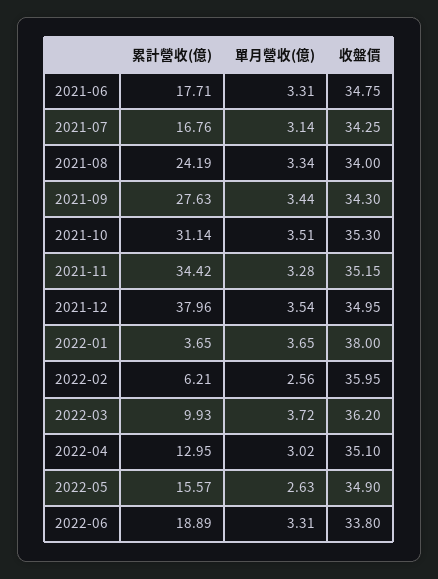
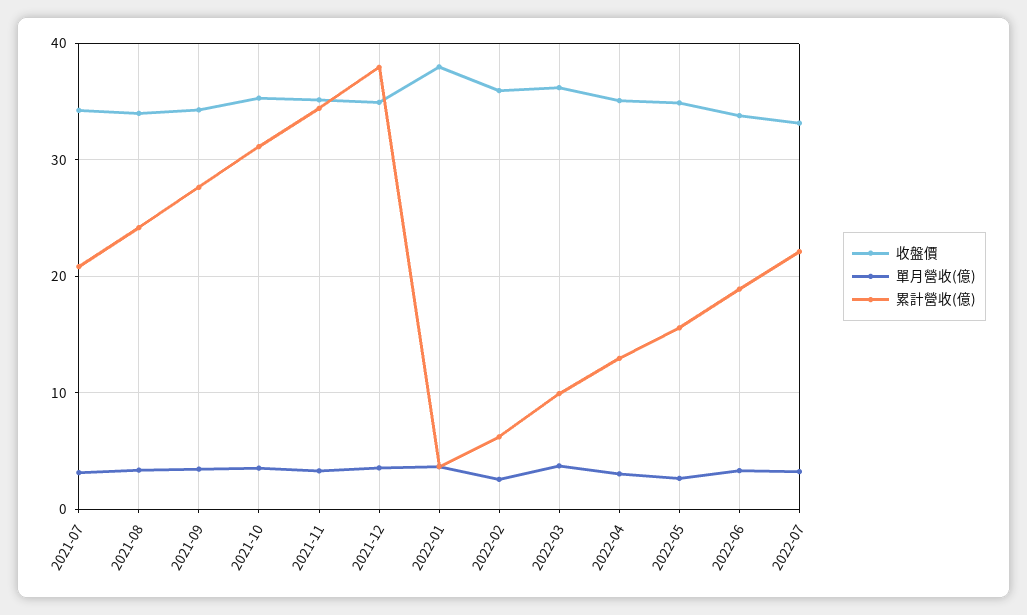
累計營收(億), 2021-06: 17.71 -> none
單月營收(億), 2021-06: 3.31 -> none
收盤價, 2021-06: 34.75 -> none
累計營收(億), 2021-07: 16.76 -> 21
收盤價, 2022-07: none -> 33
單月營收(億), 2022-07: none -> 3
累計營收(億), 2022-07: none -> 22

